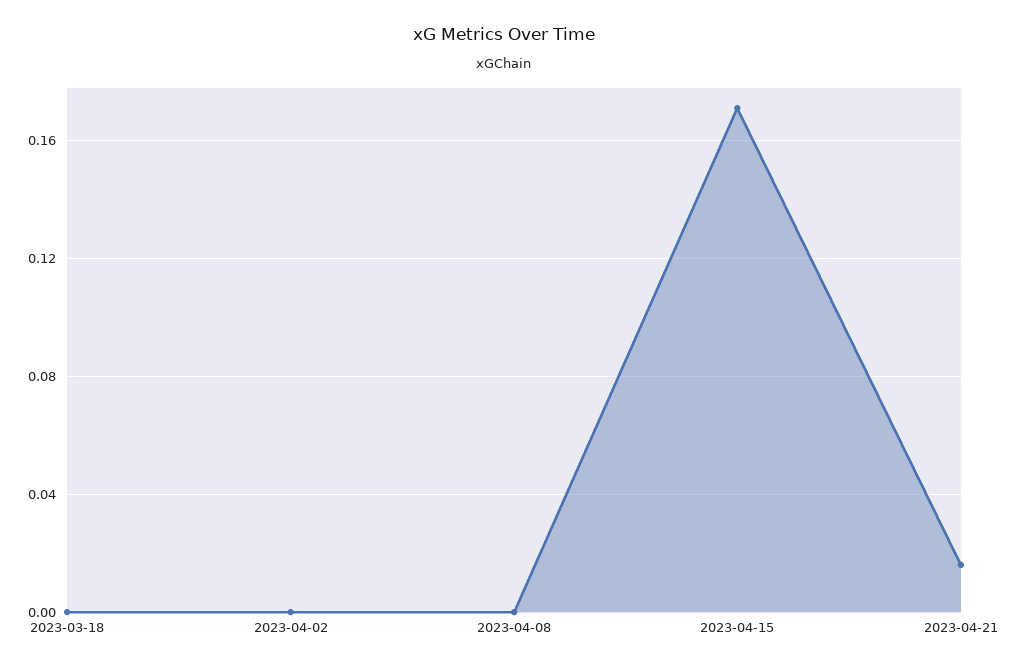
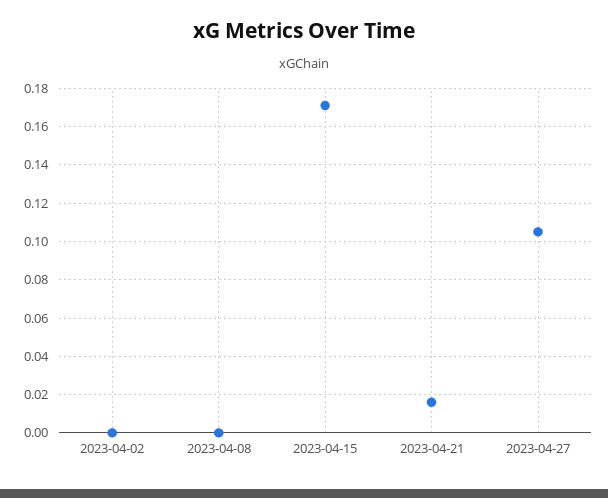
2023-03-18: 0 -> none
2023-04-27: none -> 0.105

